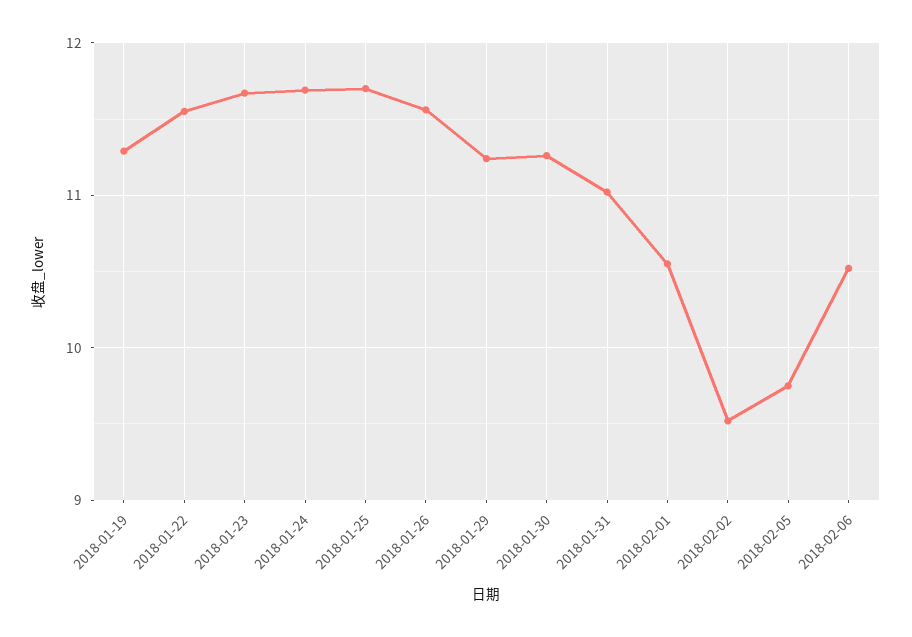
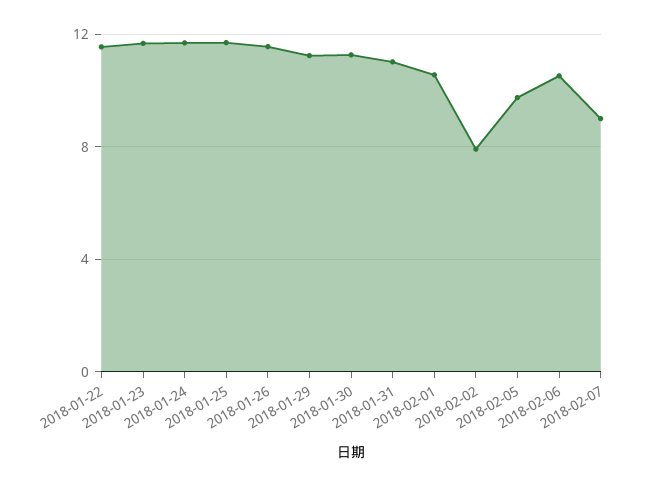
2018-01-19: 11.3 -> none
2018-02-02: 9.5 -> 8
2018-02-07: none -> 9

